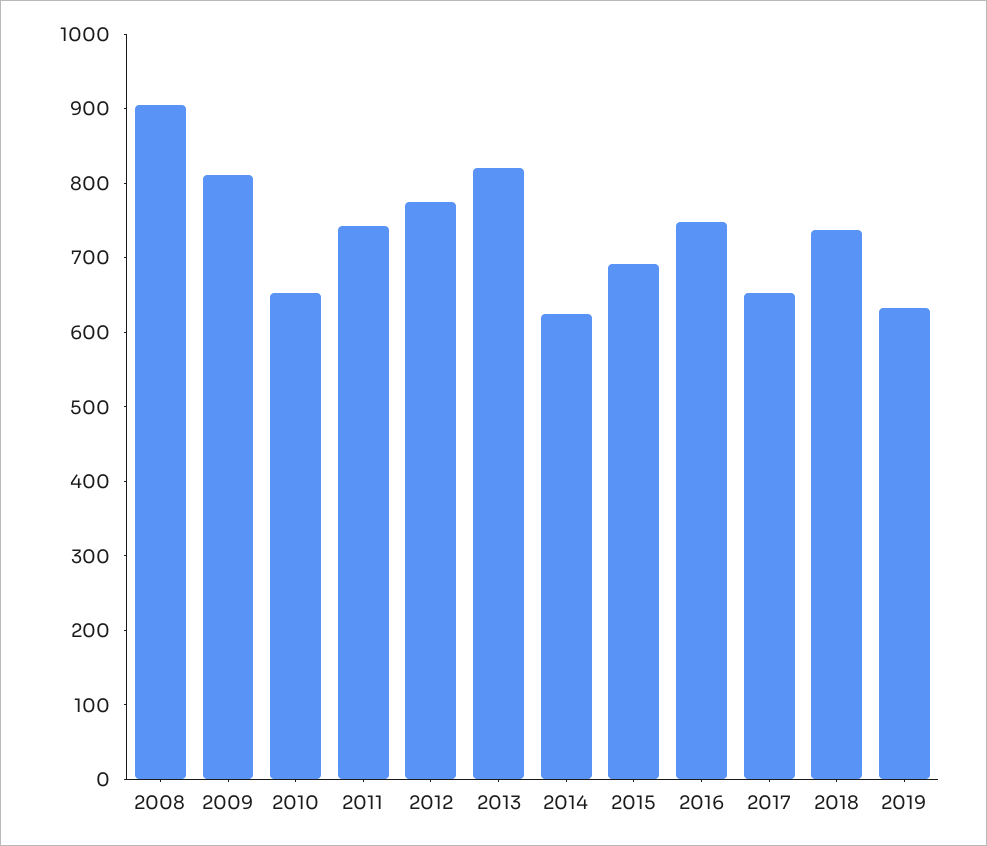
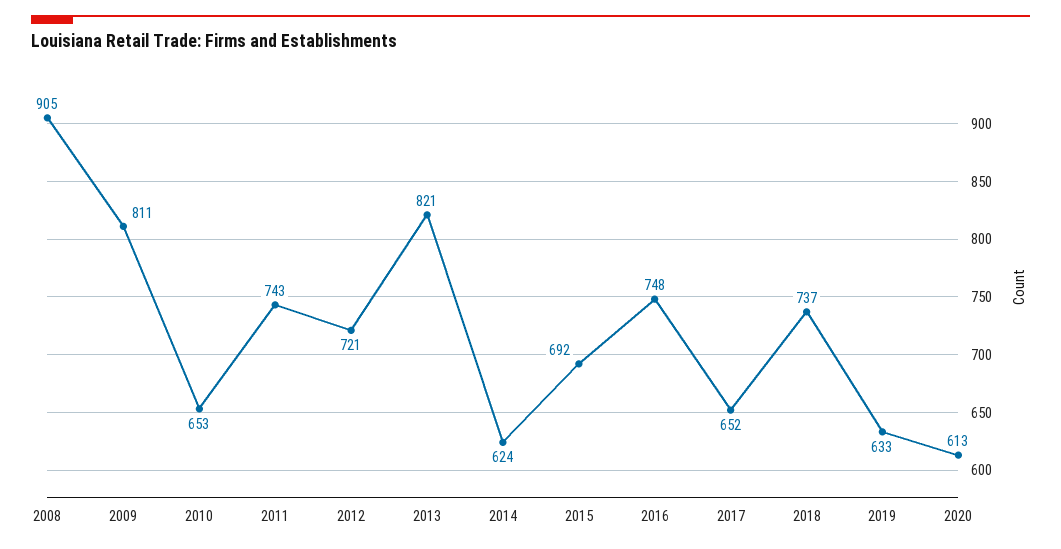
2012: 780 -> 721
2020: none -> 613

